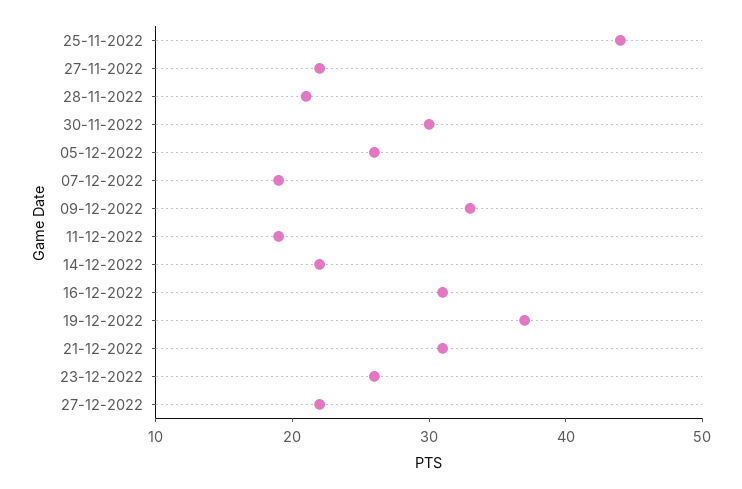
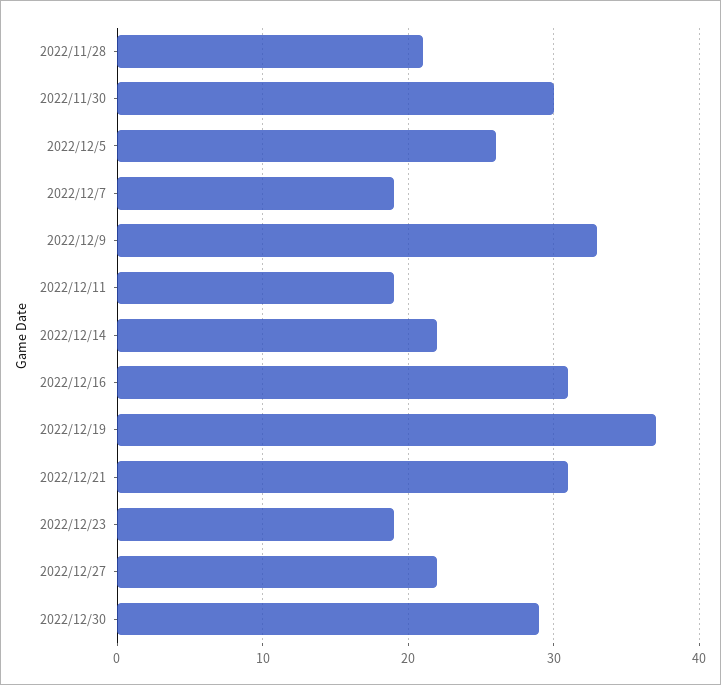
25-11-2022: 44 -> none
27-11-2022: 22 -> none
23-12-2022: 26 -> 19
2022/12/30: none -> 29

